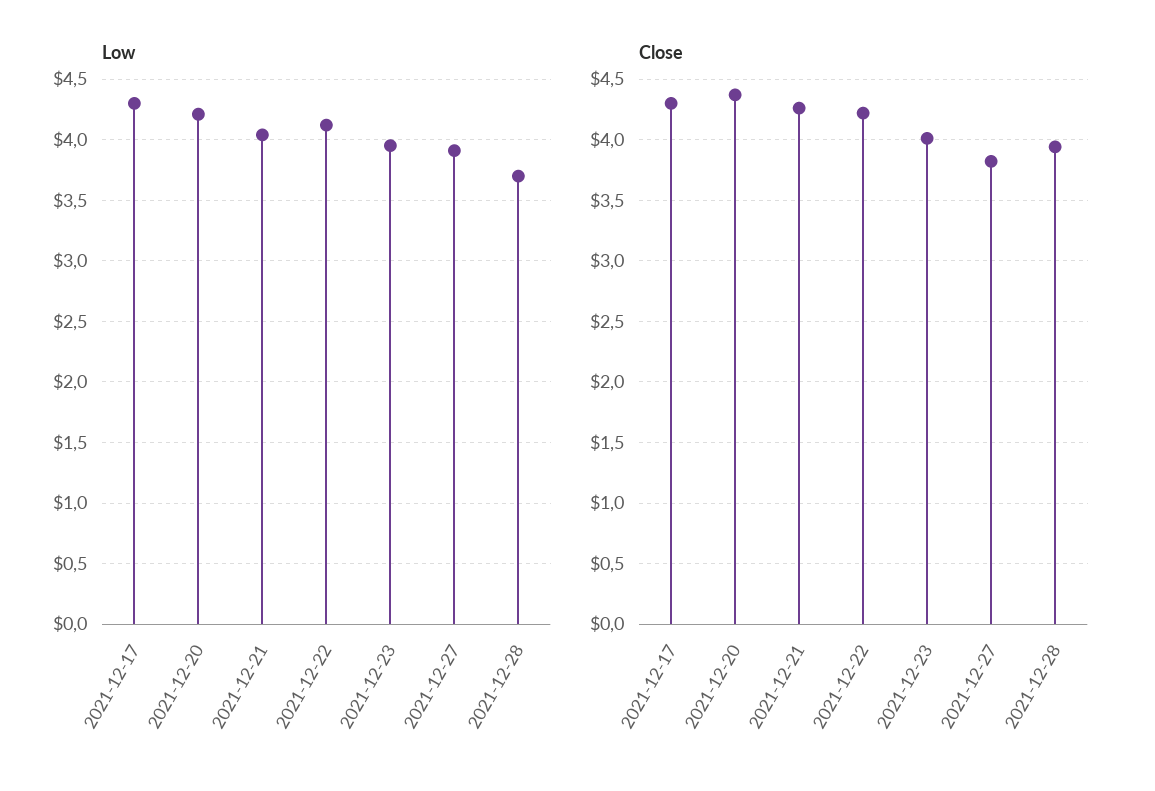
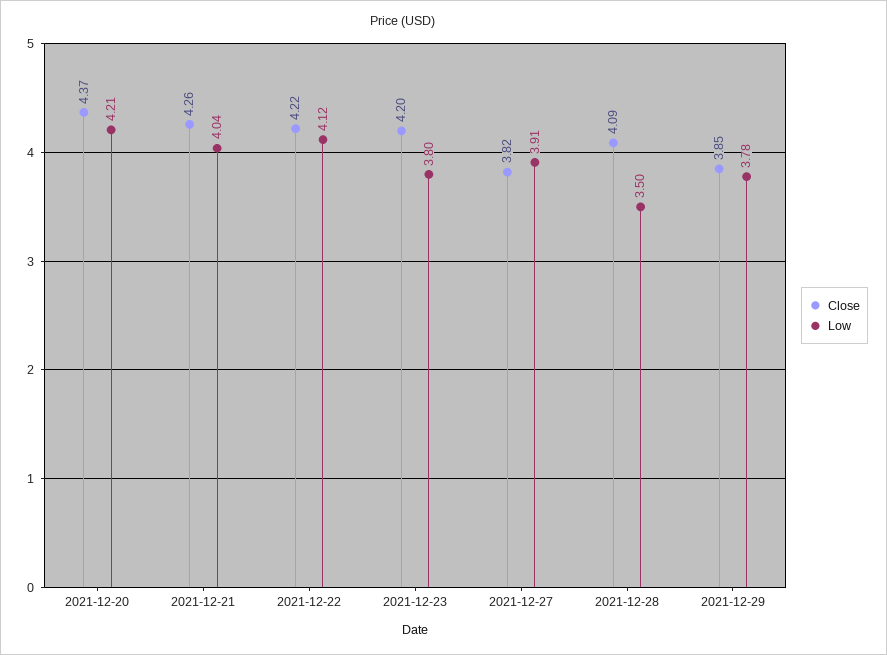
Low, 2021-12-17: 4.3 -> none
Low, 2021-12-23: 3.95 -> 3.8
Low, 2021-12-28: 3.7 -> 3.5
Close, 2021-12-17: 4.3 -> none
Close, 2021-12-23: 4 -> 4.2
Close, 2021-12-28: 3.95 -> 4.09
Close, 2021-12-29: none -> 3.85
Low, 2021-12-29: none -> 3.78

